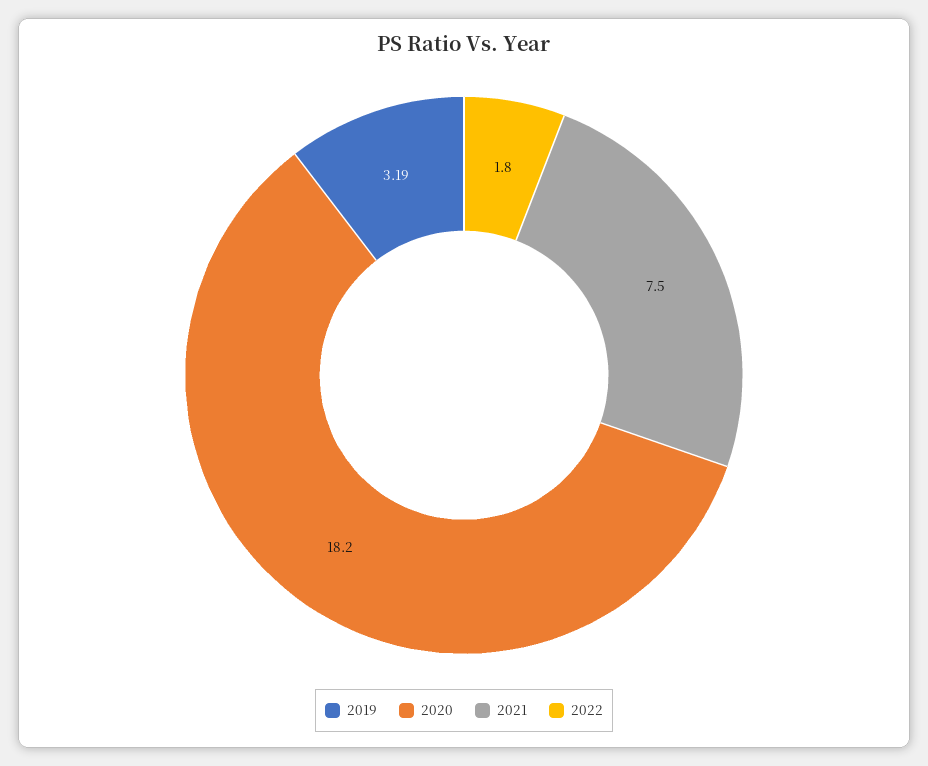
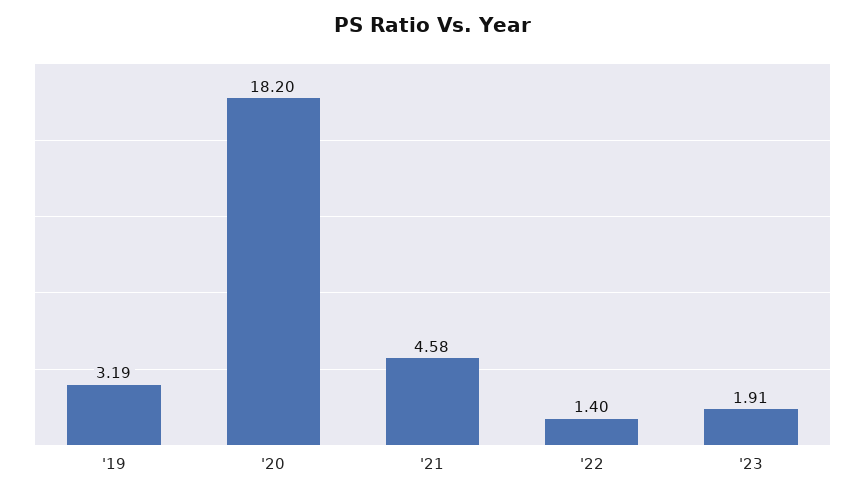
2021: 7.5 -> 4.58
2022: 1.8 -> 1.4
'23: none -> 1.91

